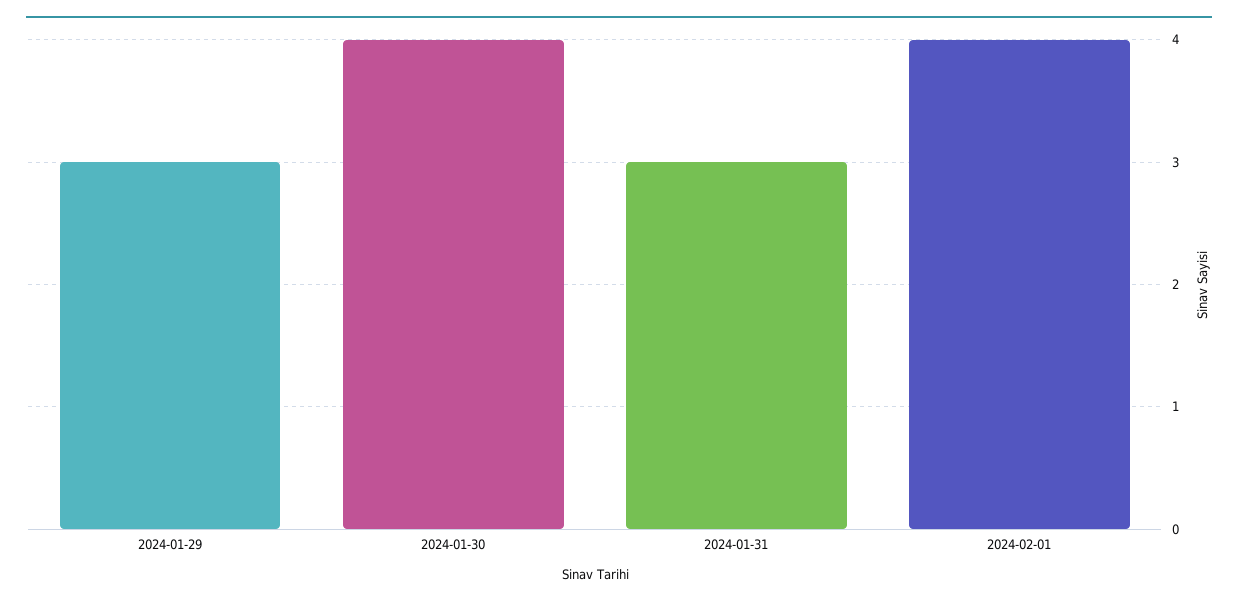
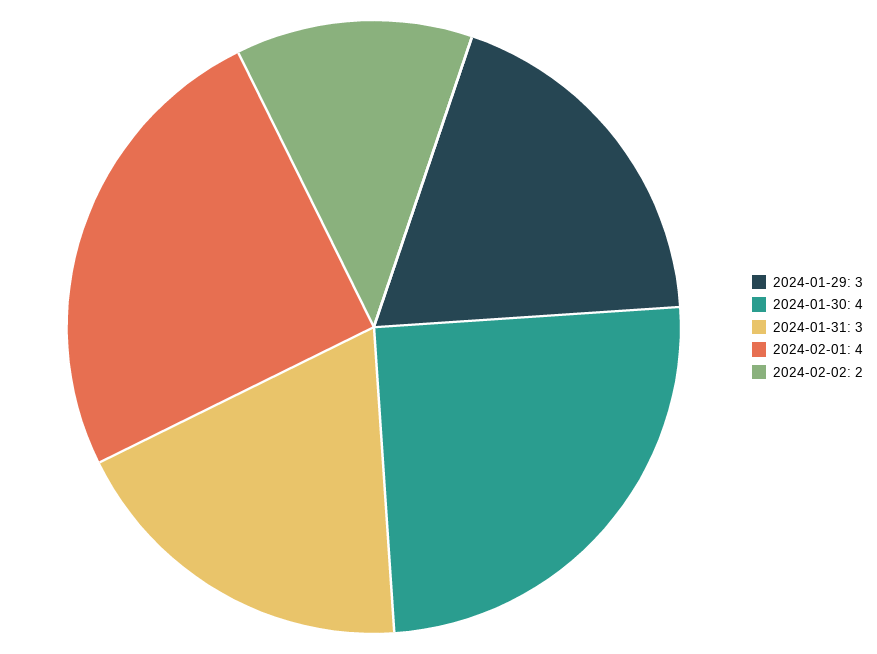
2024-02-02: none -> 2

